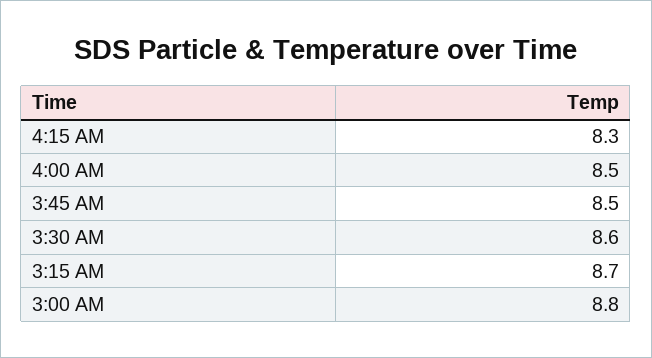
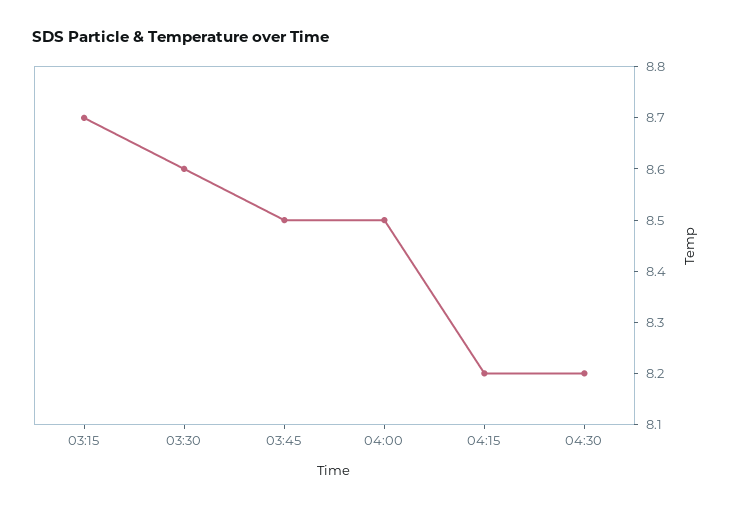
4:15 AM: 8.3 -> 8.2
3:00 AM: 8.8 -> none
04:30: none -> 8.2

